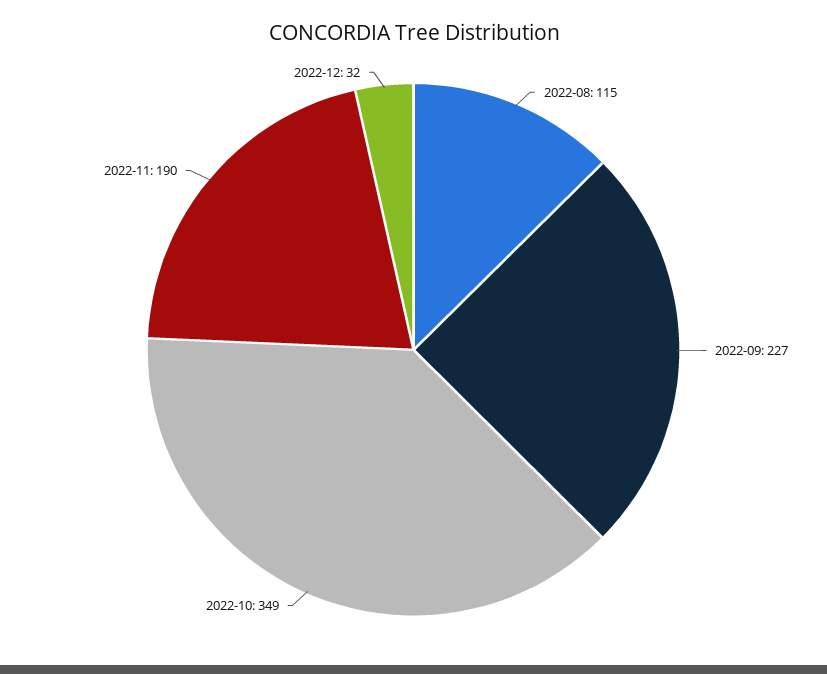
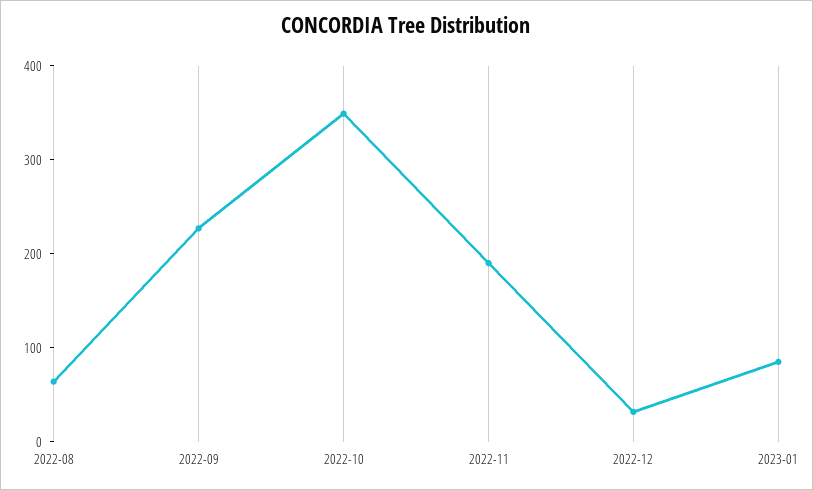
2022-08: 115 -> 60
2023-01: none -> 80

